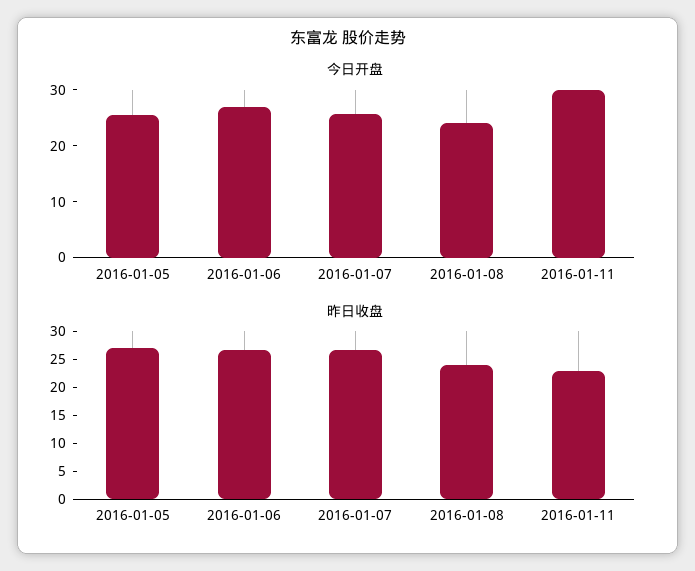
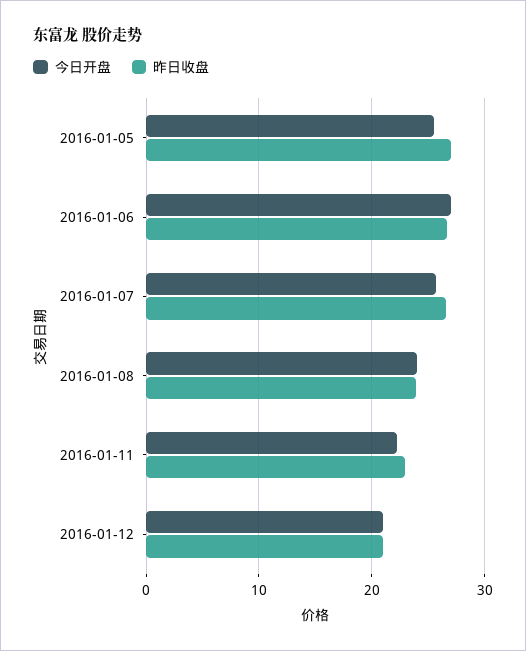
今日开盘, 2016-01-11: 30 -> 22
今日开盘, 2016-01-12: none -> 21
昨日收盘, 2016-01-12: none -> 21

